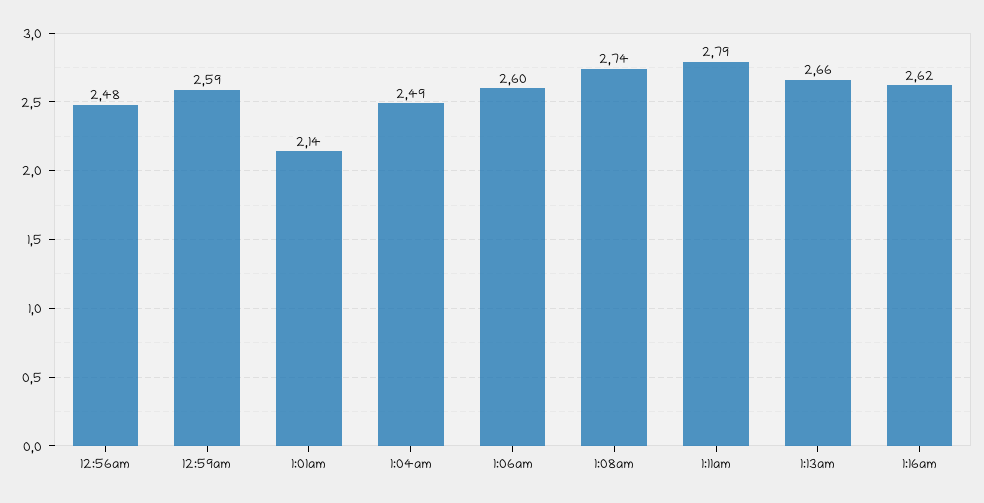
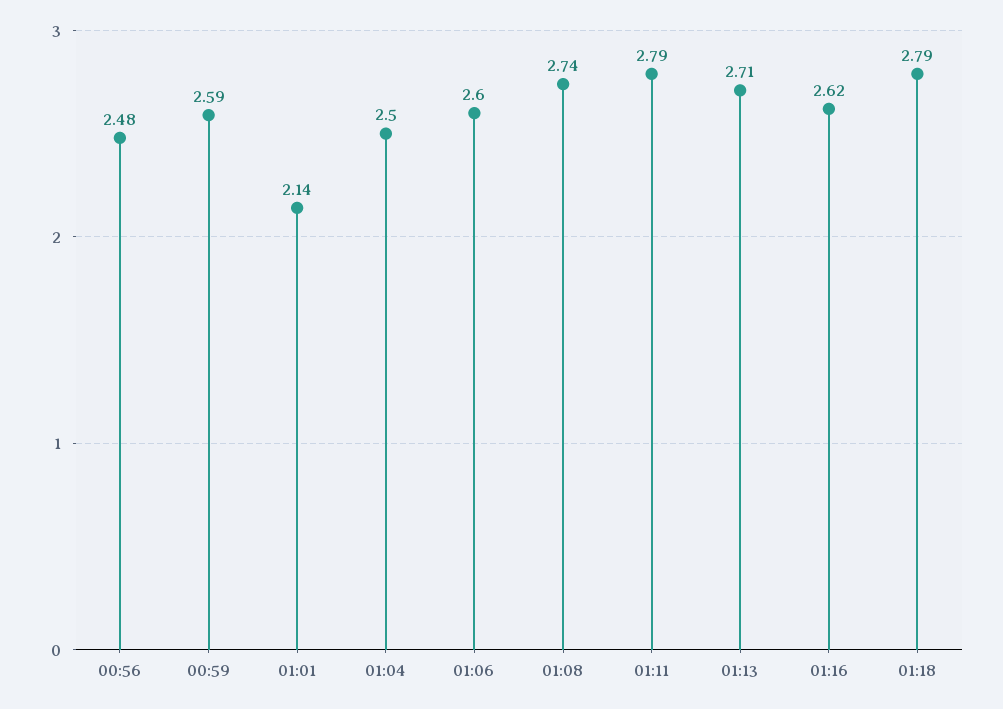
1:04am: 2.49 -> 2.5
1:13am: 2.66 -> 2.71
01:18: none -> 2.79

